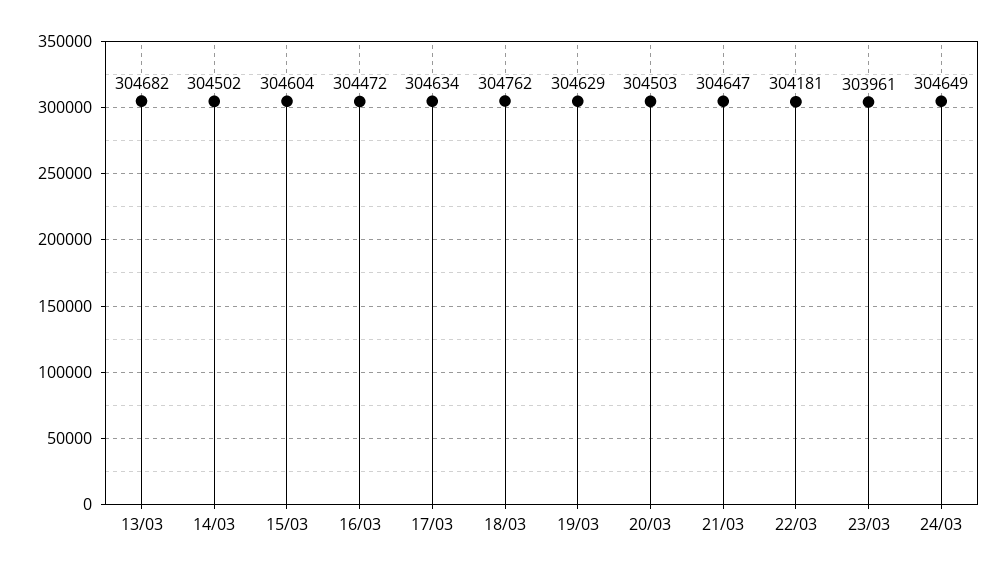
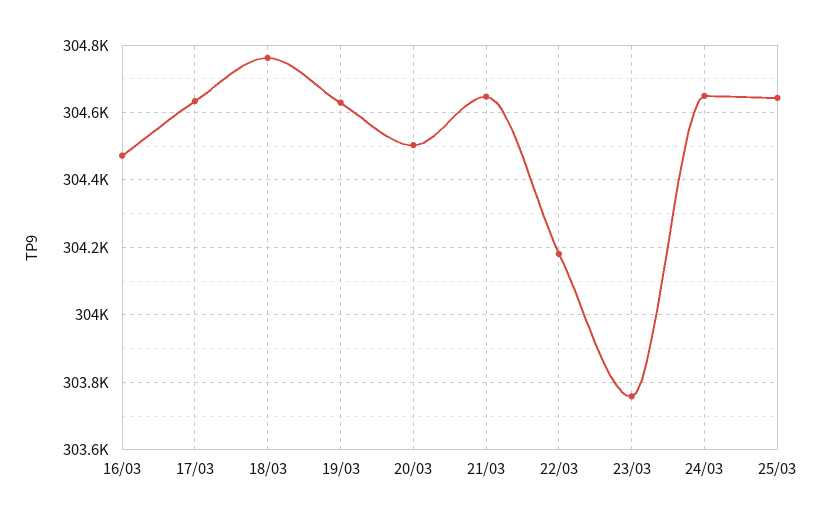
13/03: 304682 -> none
14/03: 304502 -> none
15/03: 304604 -> none
23/03: 303961 -> 303760
25/03: none -> 304640

